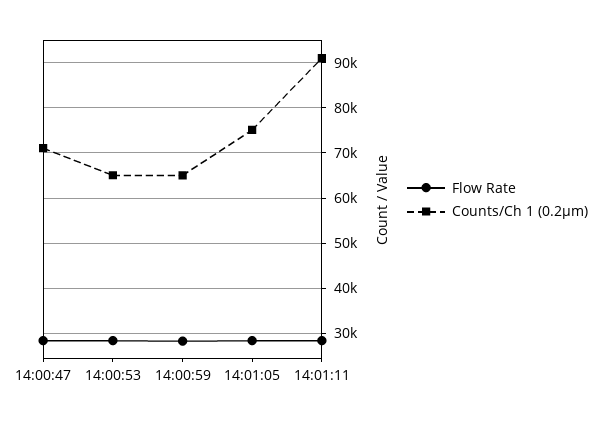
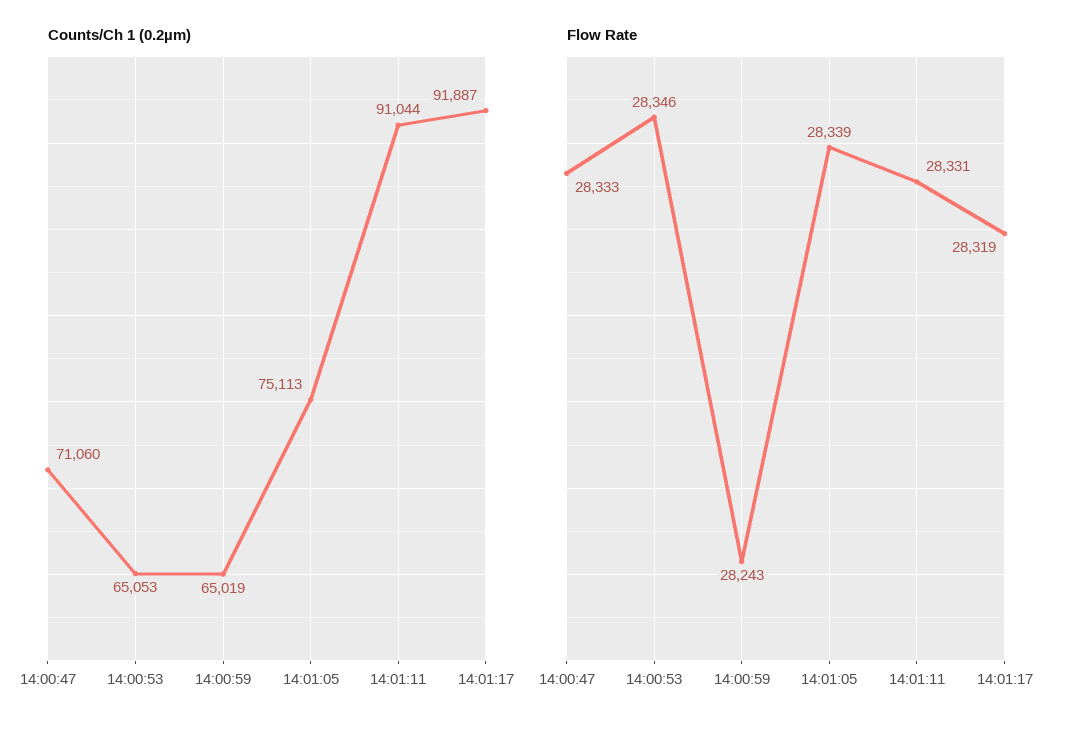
Counts/Ch 1 (0.2µm), 14:01:17: none -> 91887
Flow Rate, 14:01:17: none -> 28319

